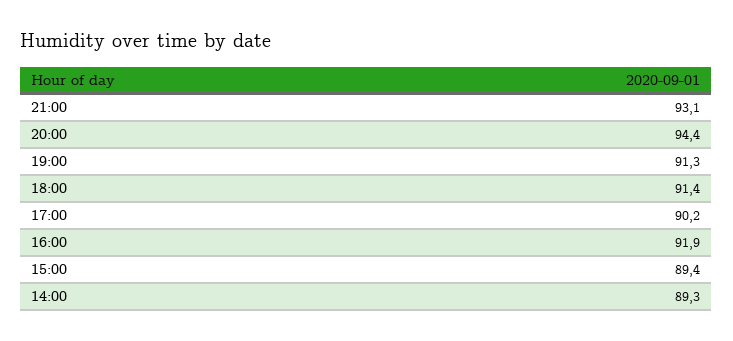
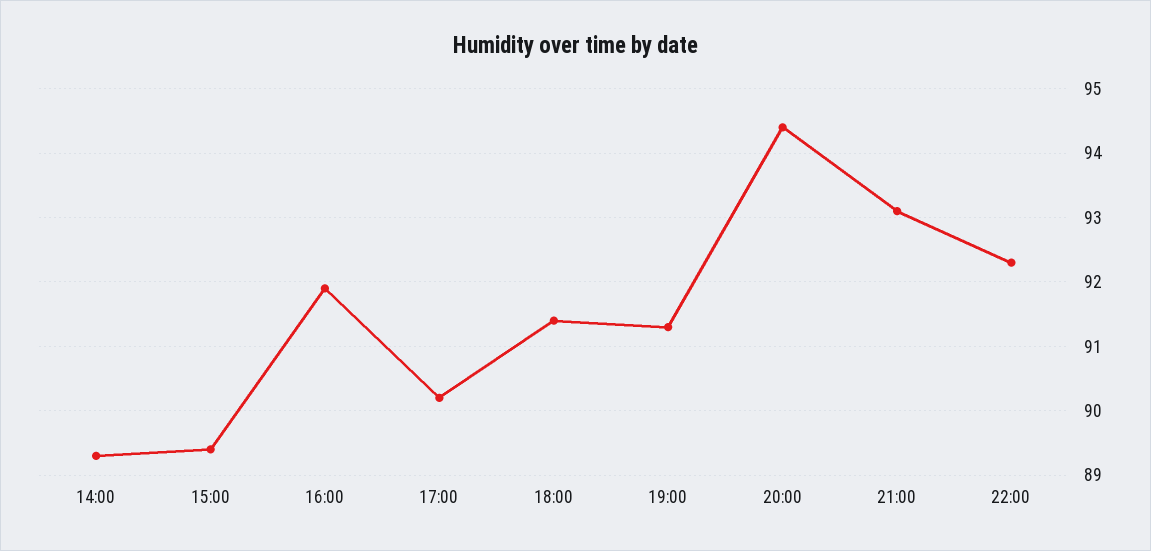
22:00: none -> 92.3

